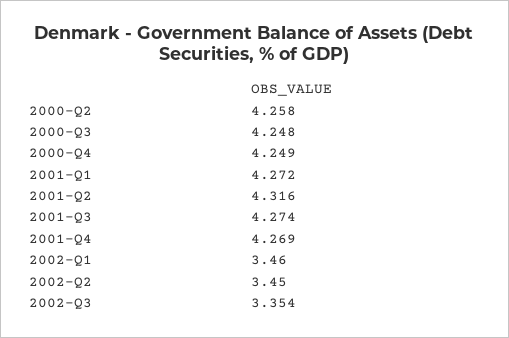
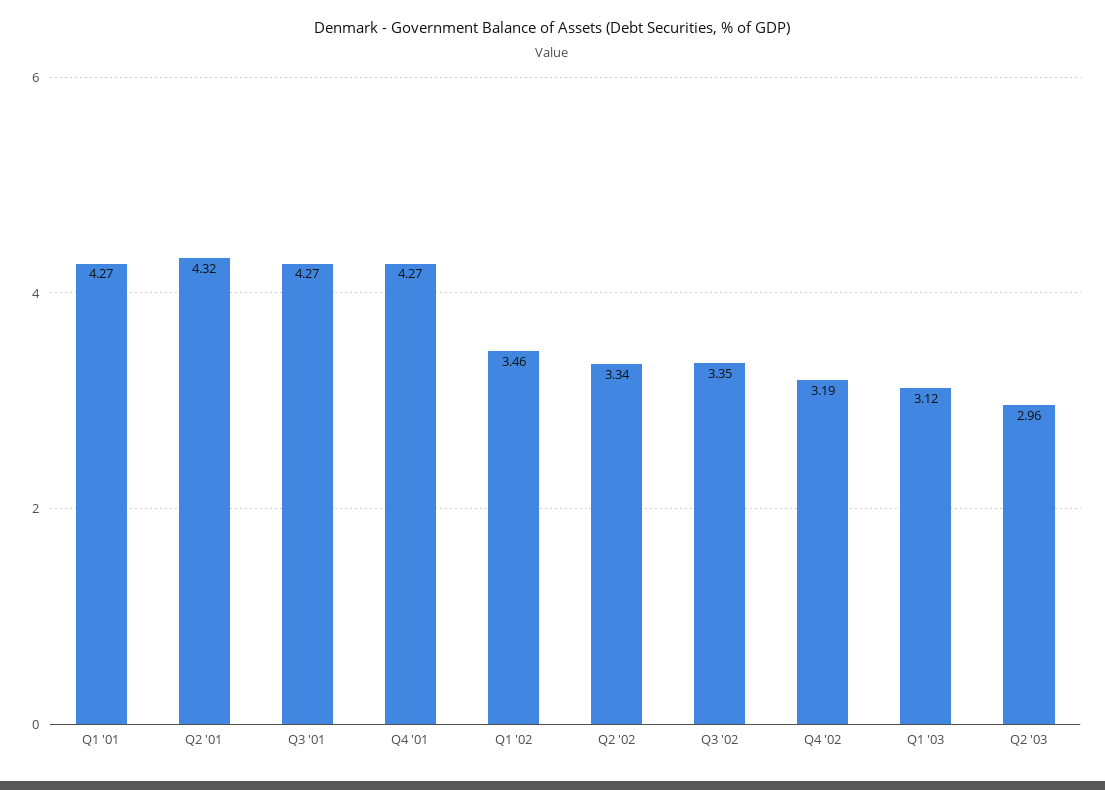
2000-Q2: 4.258 -> none
2000-Q3: 4.248 -> none
2000-Q4: 4.249 -> none
2002-Q2: 3.45 -> 3.34
Q4 '02: none -> 3.19
Q1 '03: none -> 3.12
Q2 '03: none -> 2.96

